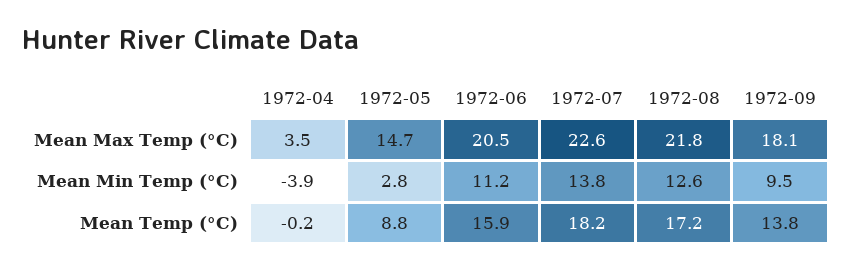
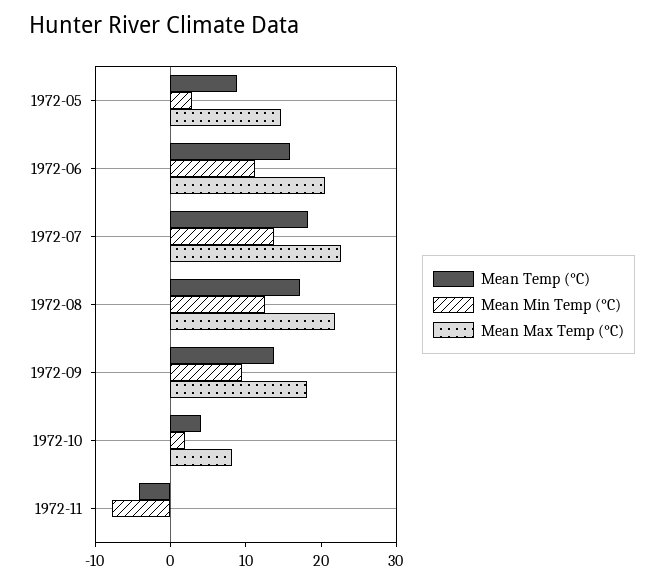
Mean Max Temp (°C), 1972-04: 3.5 -> none
Mean Min Temp (°C), 1972-04: -3.9 -> none
Mean Temp (°C), 1972-04: -0.2 -> none
Mean Temp (°C), 1972-10: none -> 4
Mean Min Temp (°C), 1972-10: none -> 2
Mean Max Temp (°C), 1972-10: none -> 8
Mean Temp (°C), 1972-11: none -> -4
Mean Min Temp (°C), 1972-11: none -> -8
Mean Max Temp (°C), 1972-11: none -> 0

